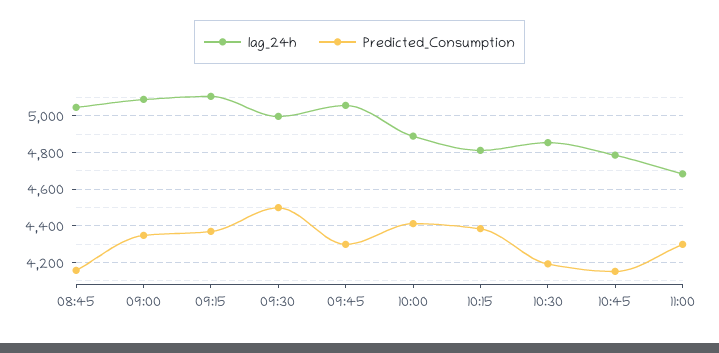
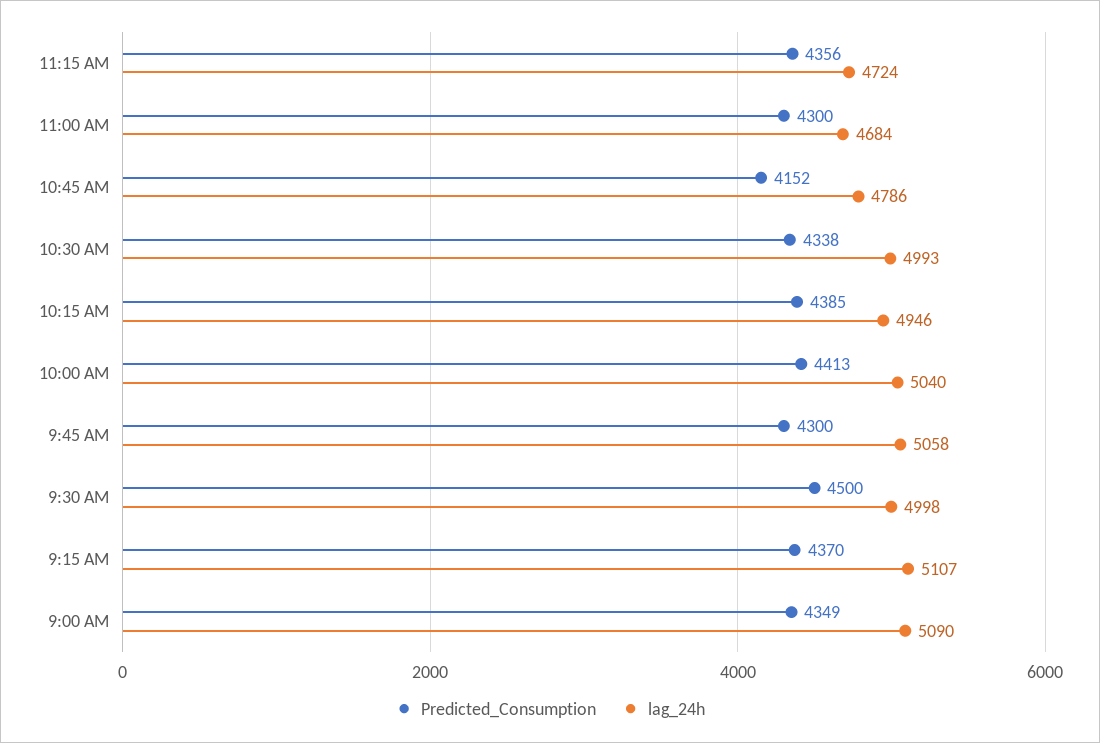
lag_24h, 08:45: 5050 -> none
Predicted_Consumption, 08:45: 4150 -> none
lag_24h, 10:00: 4900 -> 5040
lag_24h, 10:15: 4800 -> 4946
lag_24h, 10:30: 4850 -> 4993
Predicted_Consumption, 10:30: 4200 -> 4338
Predicted_Consumption, 11:15 AM: none -> 4356
lag_24h, 11:15 AM: none -> 4724

